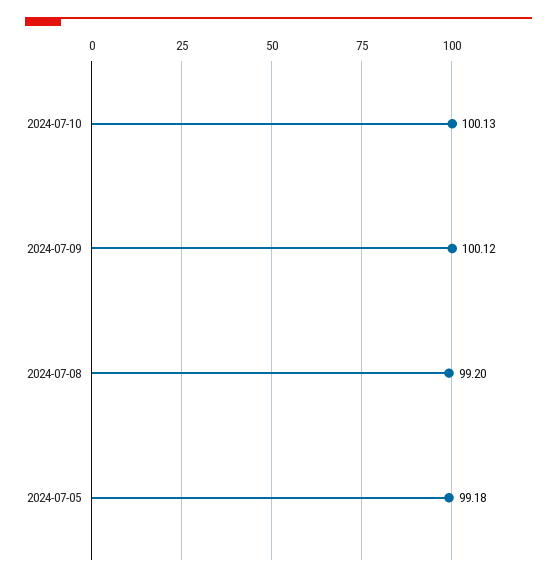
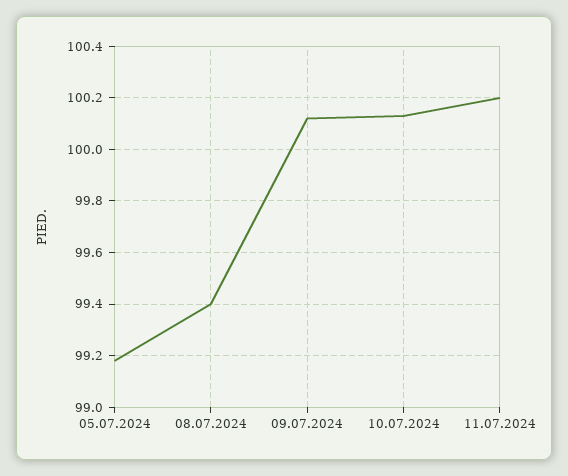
2024-07-08: 99.2 -> 99.4
11.07.2024: none -> 100.2

